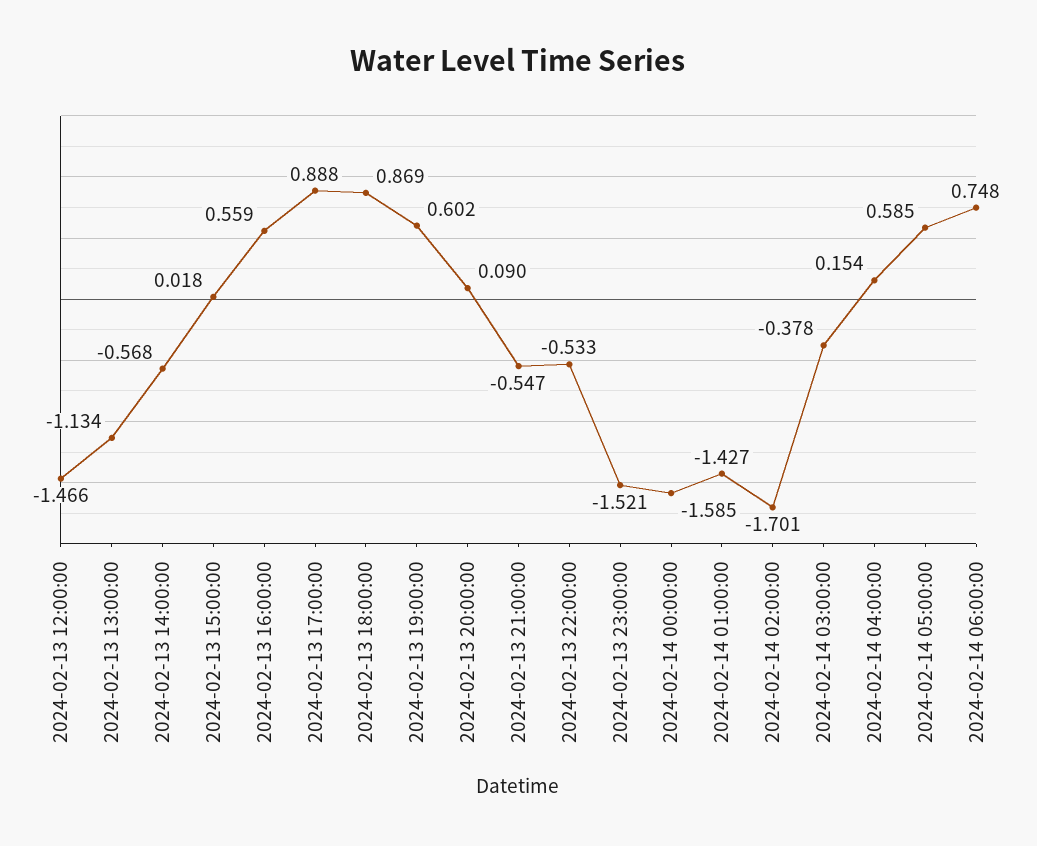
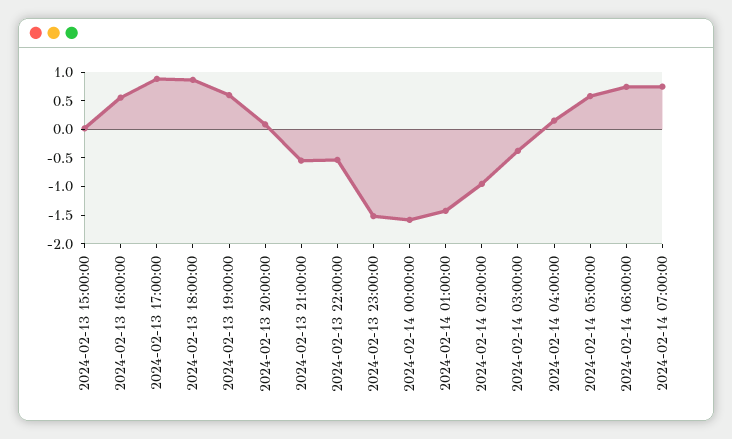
2024-02-13 12:00:00: -1.466 -> none
2024-02-13 13:00:00: -1.134 -> none
2024-02-13 14:00:00: -0.568 -> none
2024-02-14 02:00:00: -1.701 -> -1
2024-02-14 07:00:00: none -> 0.75

